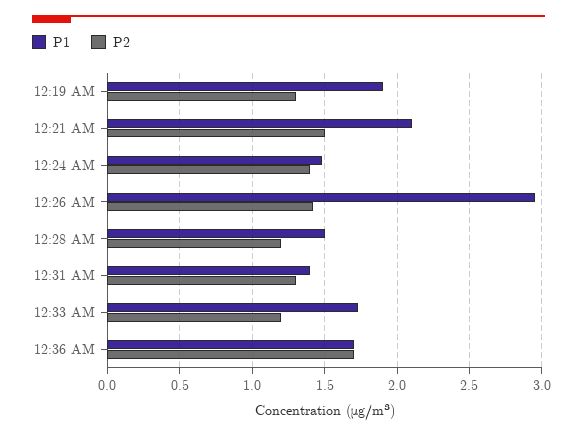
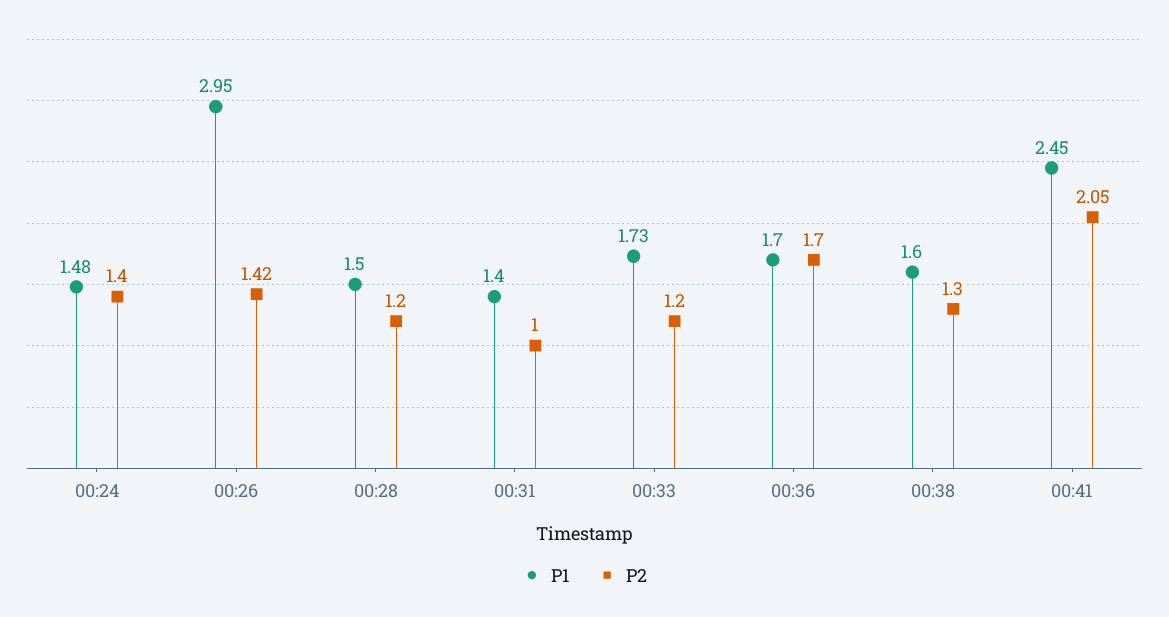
P1, 12:19 AM: 1.9 -> none
P2, 12:19 AM: 1.3 -> none
P1, 12:21 AM: 2.1 -> none
P2, 12:21 AM: 1.5 -> none
P2, 12:31 AM: 1.3 -> 1
P1, 00:38: none -> 1.6
P2, 00:38: none -> 1.3
P1, 00:41: none -> 2.45
P2, 00:41: none -> 2.05

